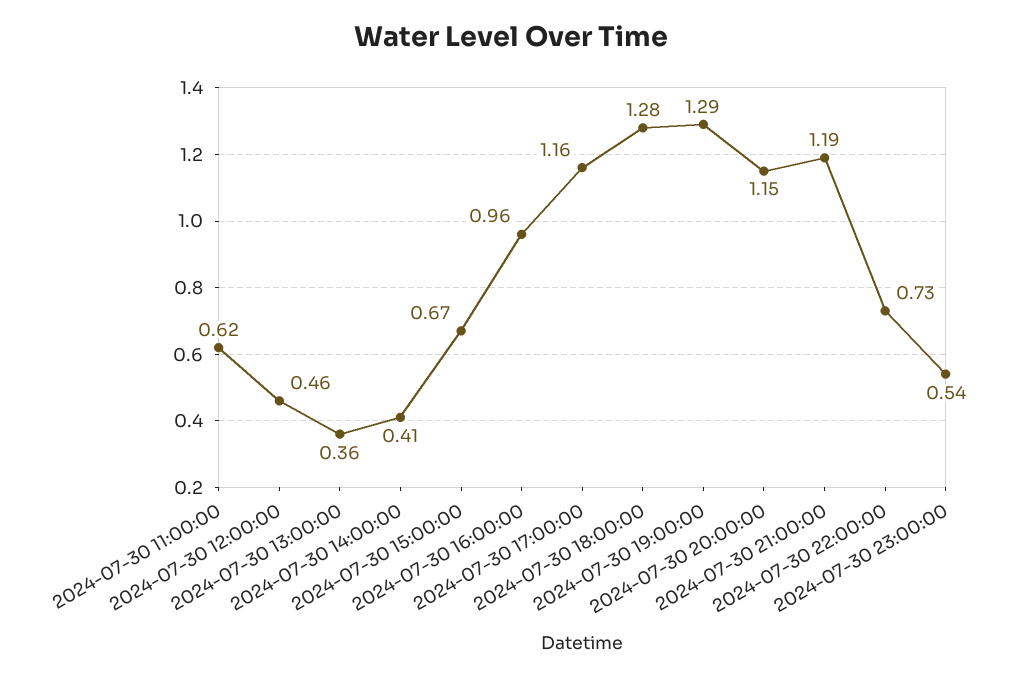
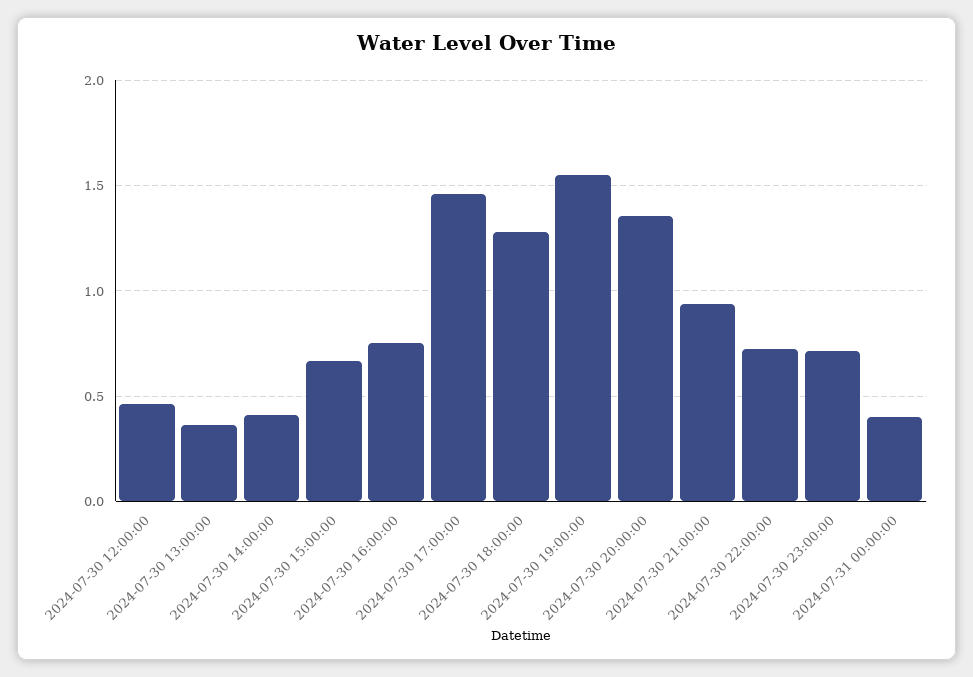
2024-07-30 11:00:00: 0.62 -> none
2024-07-30 16:00:00: 0.96 -> 0.75
2024-07-30 17:00:00: 1.16 -> 1.45
2024-07-30 19:00:00: 1.29 -> 1.55
2024-07-30 20:00:00: 1.15 -> 1.35
2024-07-30 21:00:00: 1.19 -> 0.95
2024-07-30 23:00:00: 0.54 -> 0.7
2024-07-31 00:00:00: none -> 0.4

